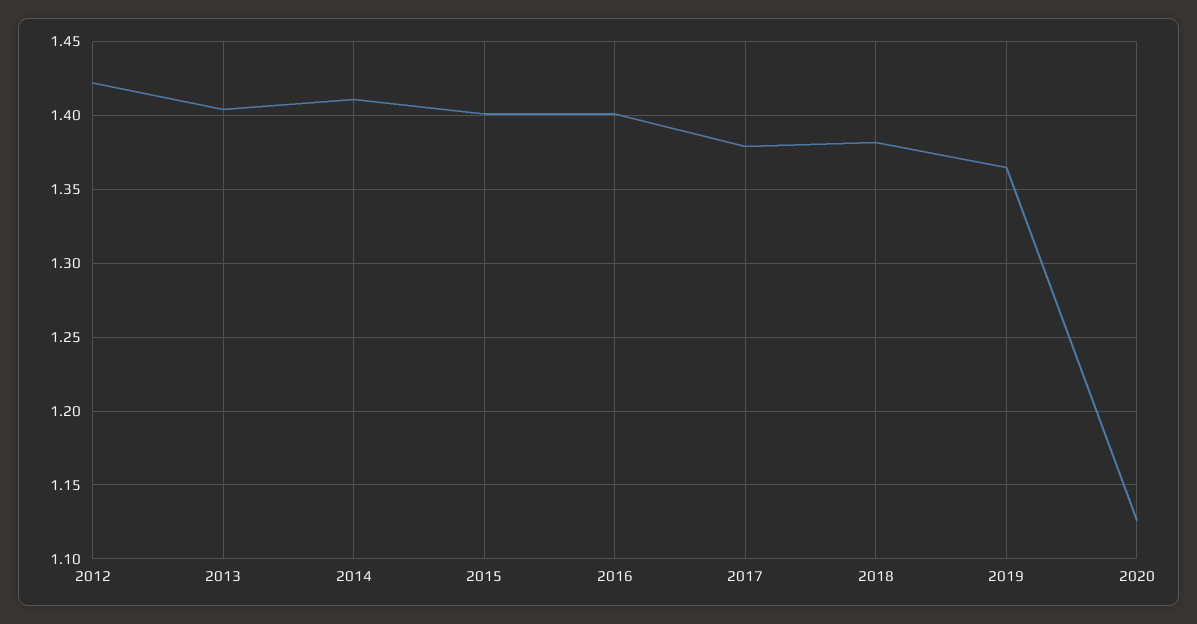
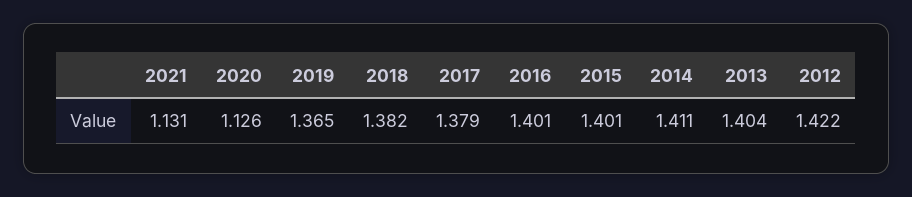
2021: none -> 1.131

